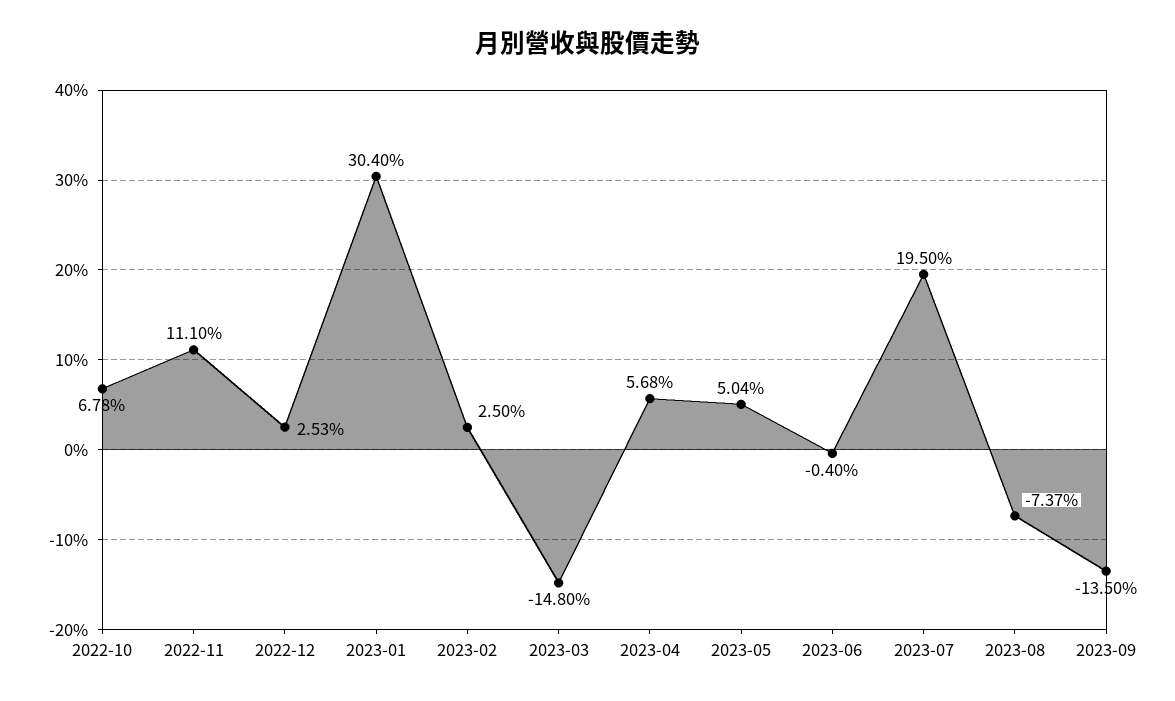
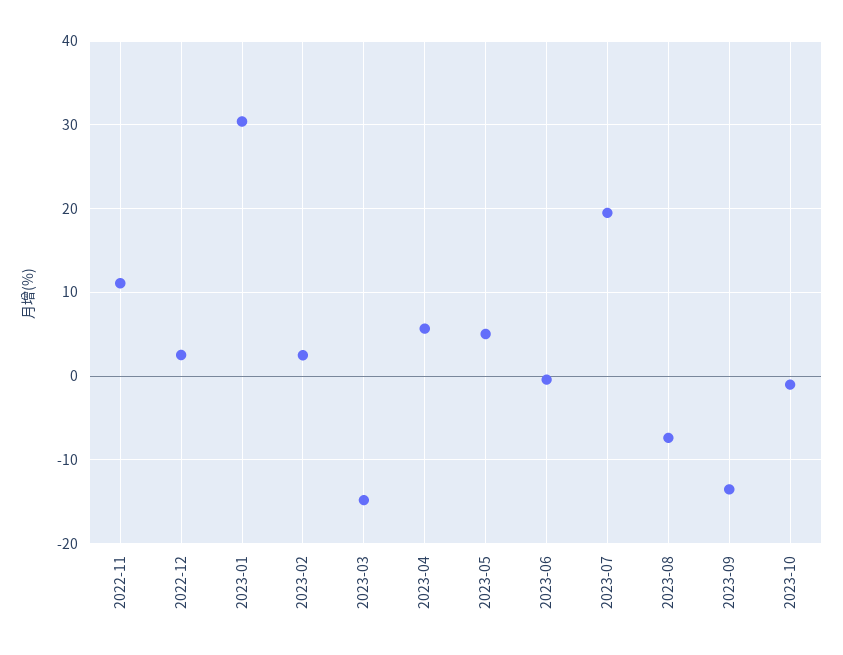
2022-10: 6.78 -> none
2023-10: none -> -1

